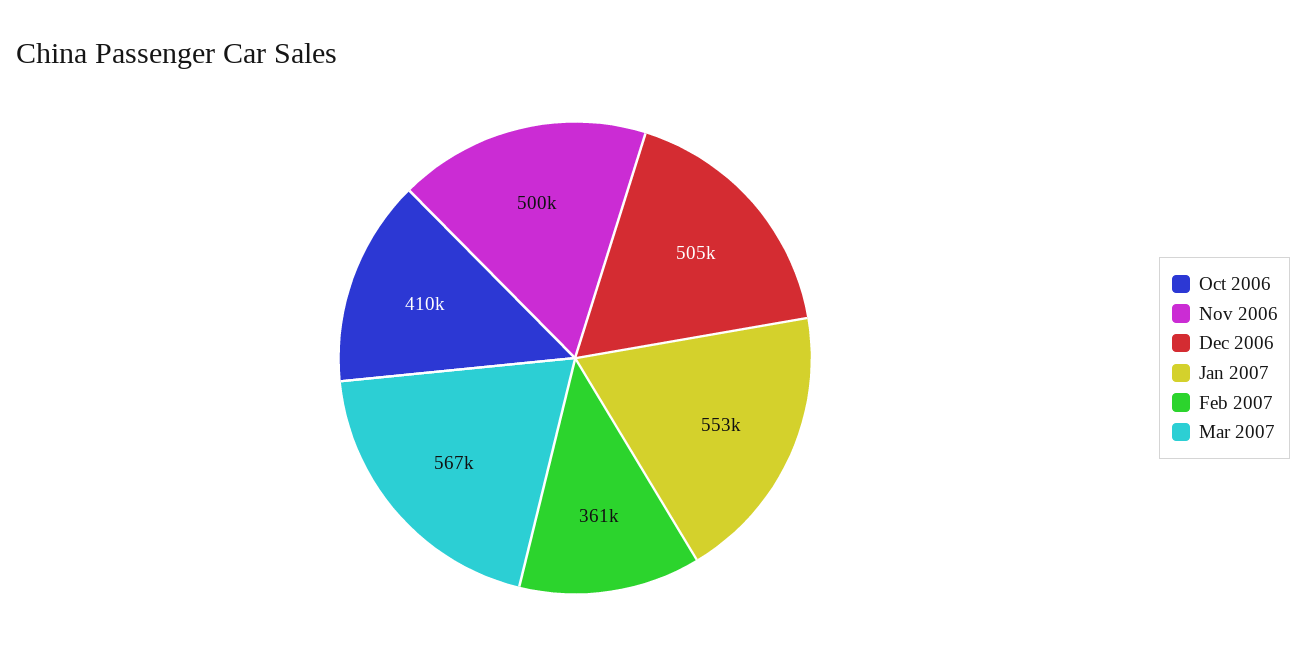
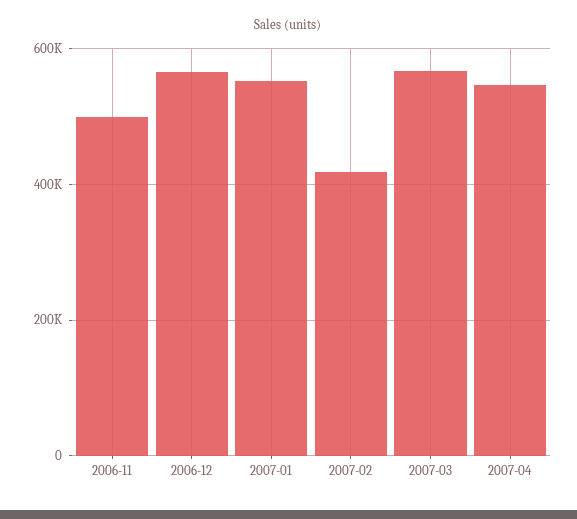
Oct 2006: 410000 -> none
Dec 2006: 505000 -> 560000
Feb 2007: 361000 -> 420000
2007-04: none -> 540000

